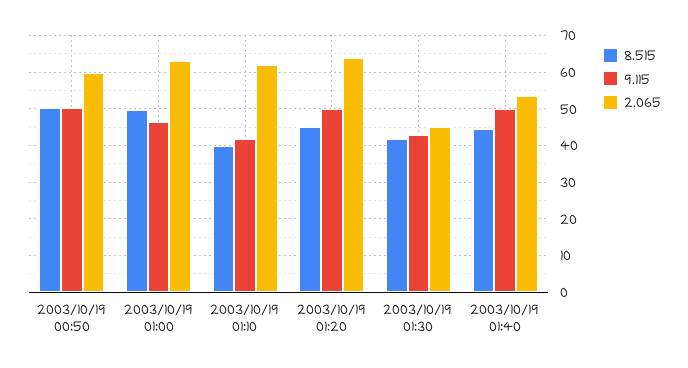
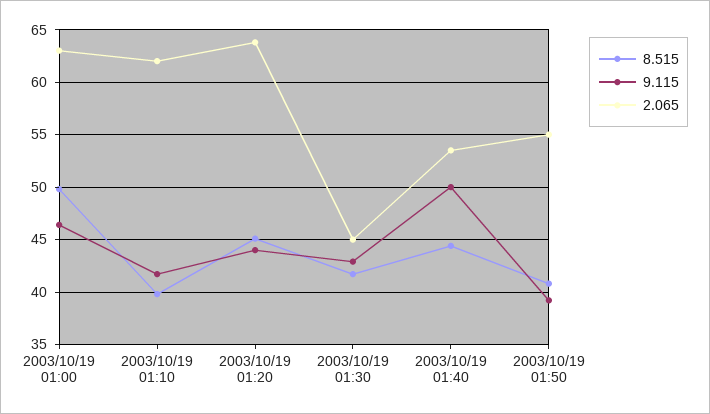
8.515, 2003/10/19 00:50: 50 -> none
9.115, 2003/10/19 00:50: 50 -> none
2.065, 2003/10/19 00:50: 60 -> none
9.115, 2003/10/19 01:20: 50 -> 44
8.515, 2003/10/19 01:50: none -> 41
9.115, 2003/10/19 01:50: none -> 39
2.065, 2003/10/19 01:50: none -> 55

